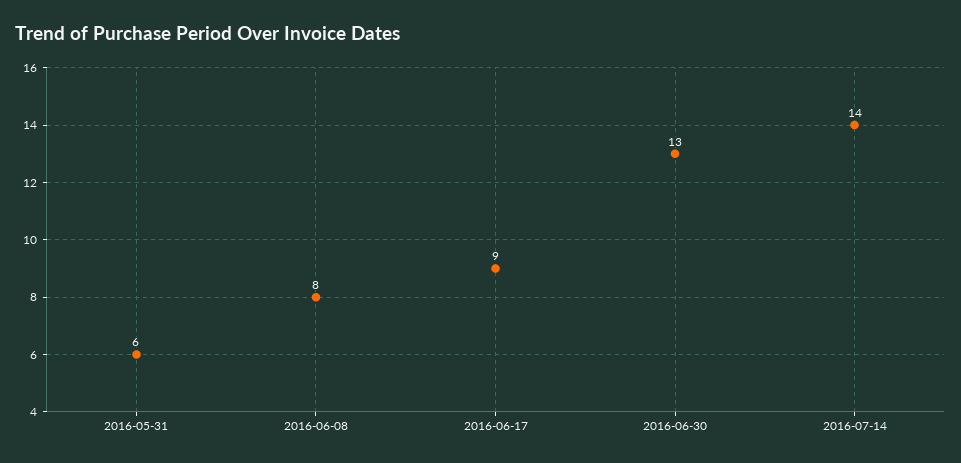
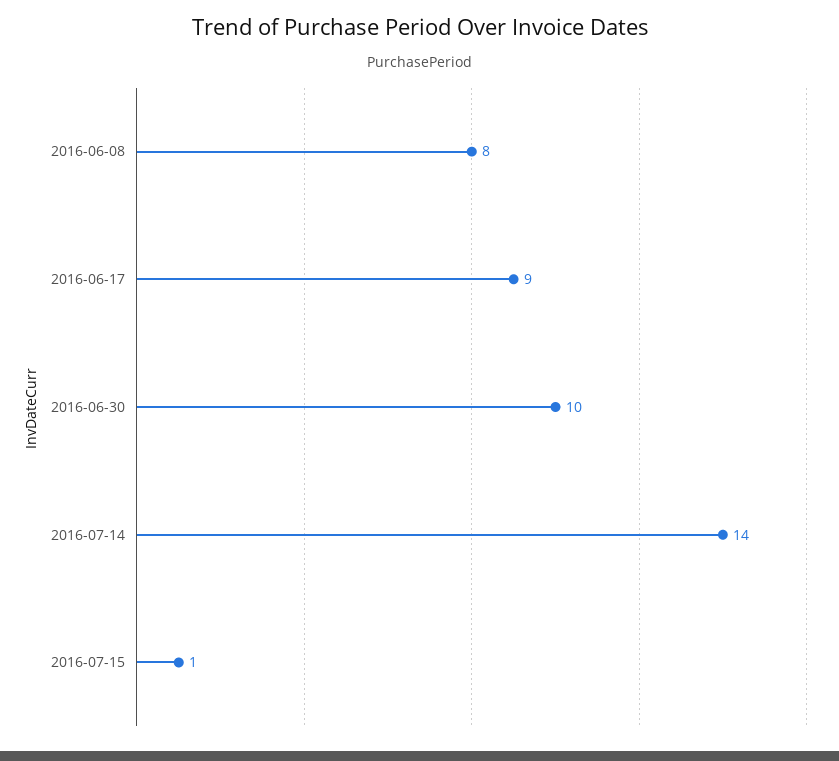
2016-05-31: 6 -> none
2016-06-30: 13 -> 10
2016-07-15: none -> 1

